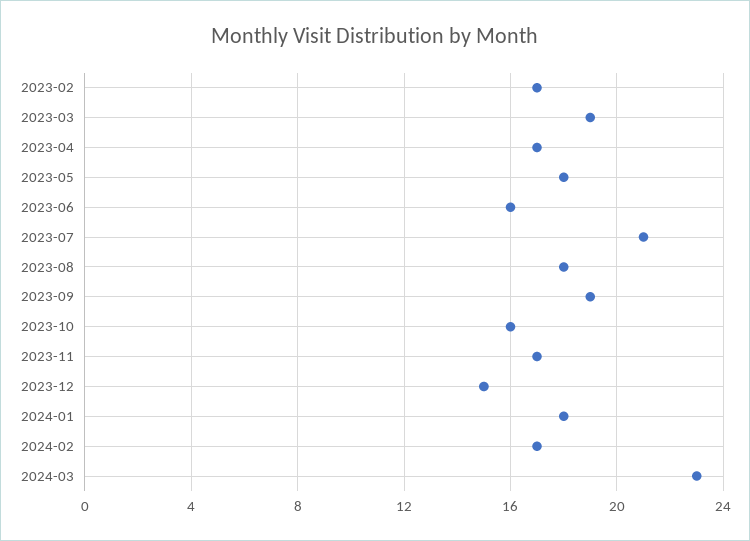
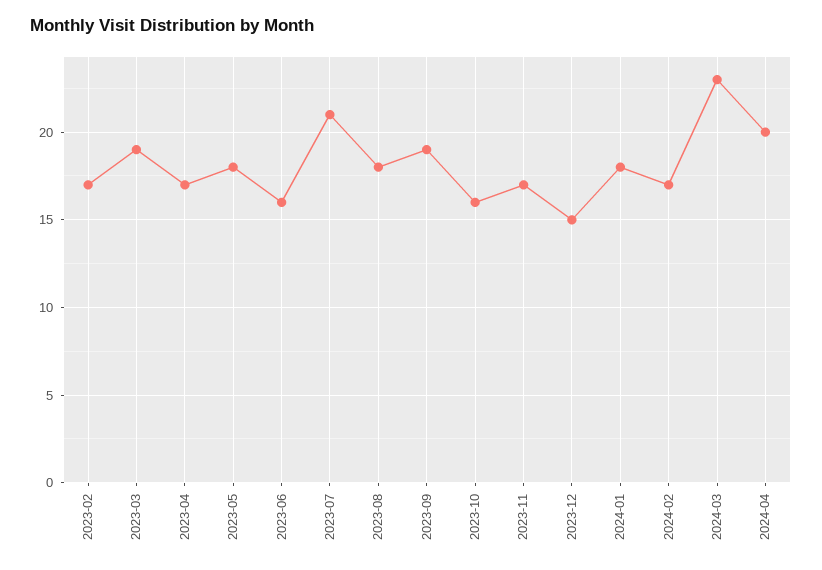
2024-04: none -> 20

